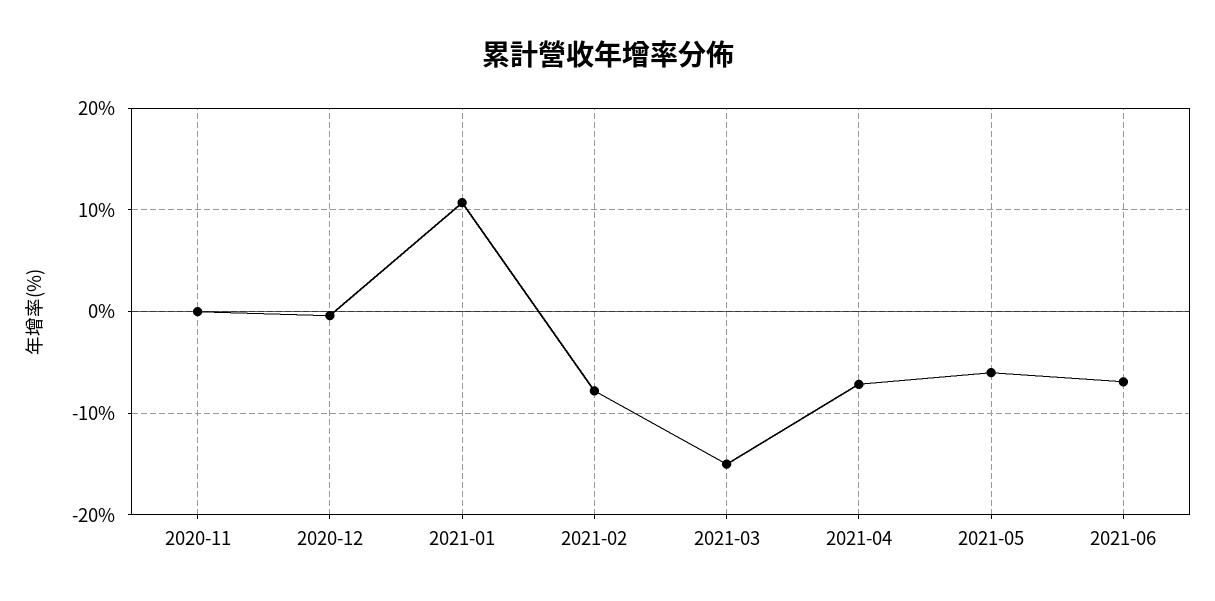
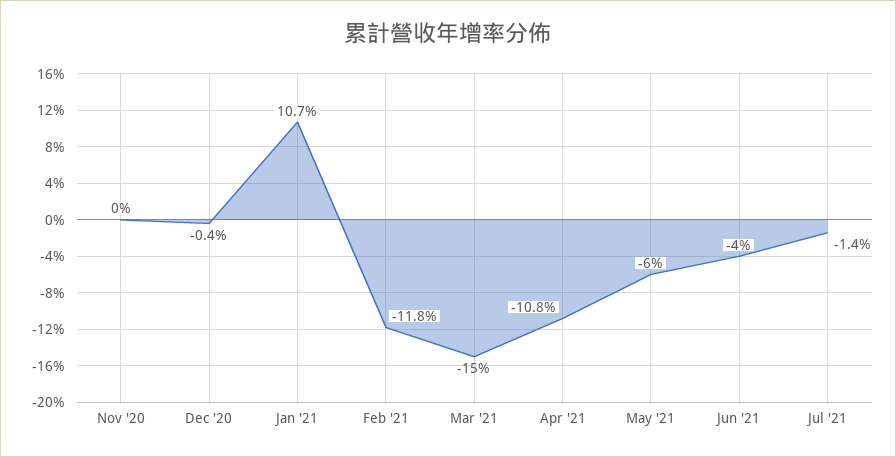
2021-02: -8 -> -11.8
2021-04: -7 -> -10.8
2021-06: -7 -> -4
Jul '21: none -> -1.4

